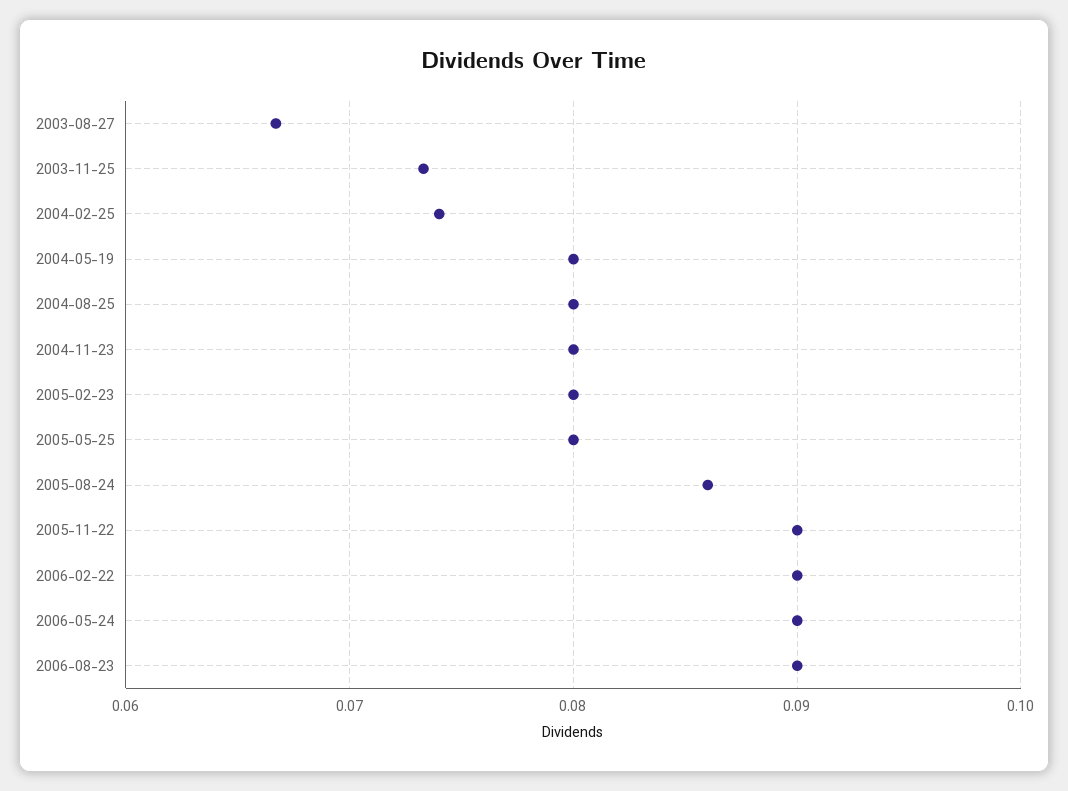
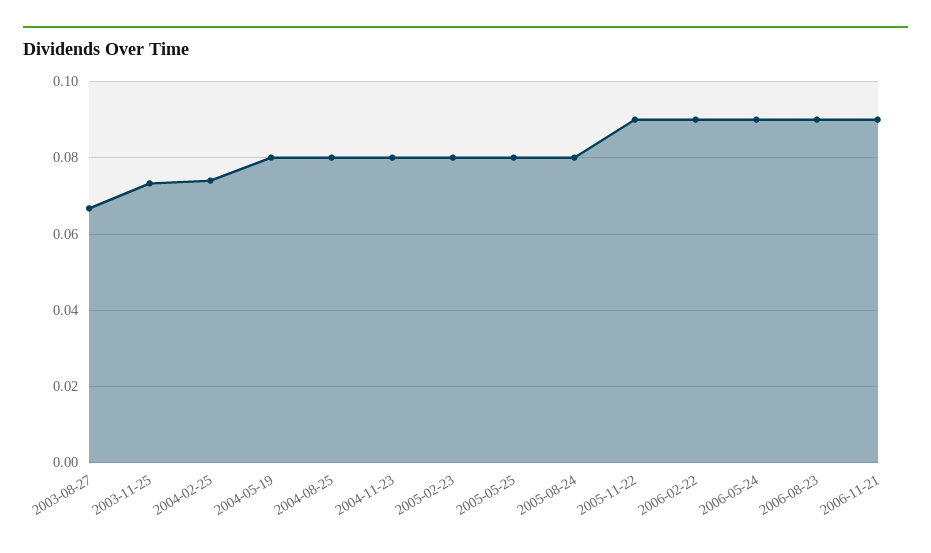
2005-08-24: 0.086 -> 0.08
2006-11-21: none -> 0.09

